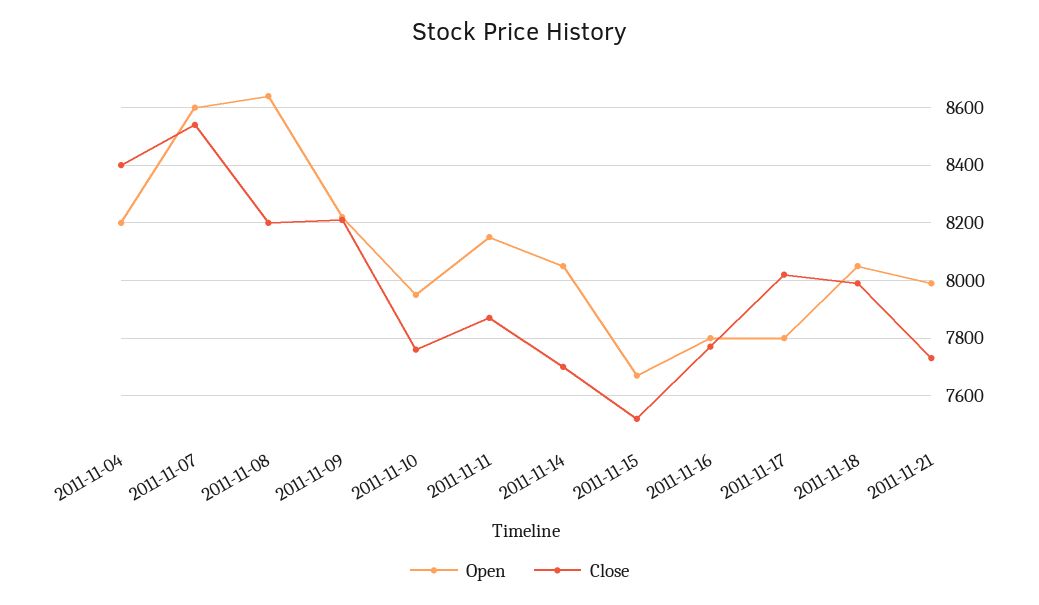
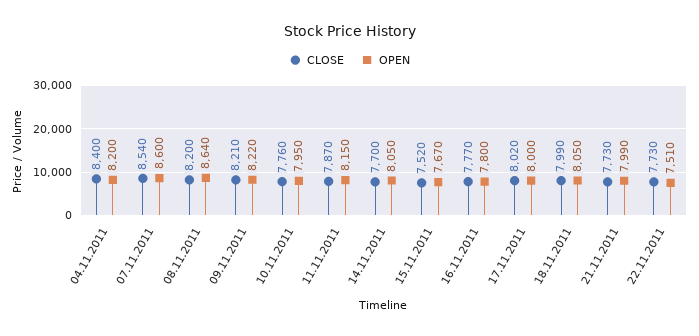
Open, 2011-11-17: 7800 -> 8000
Close, 22.11.2011: none -> 7730
Open, 22.11.2011: none -> 7510

